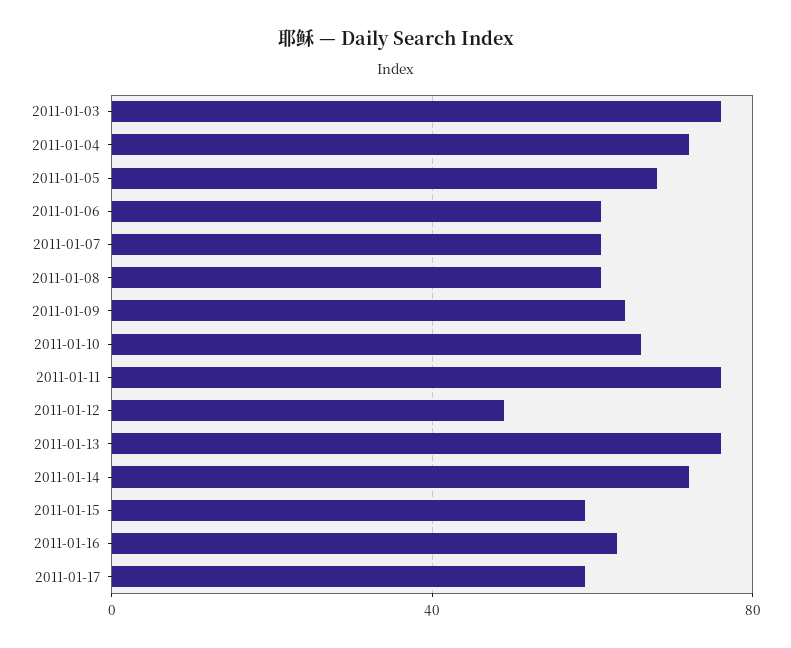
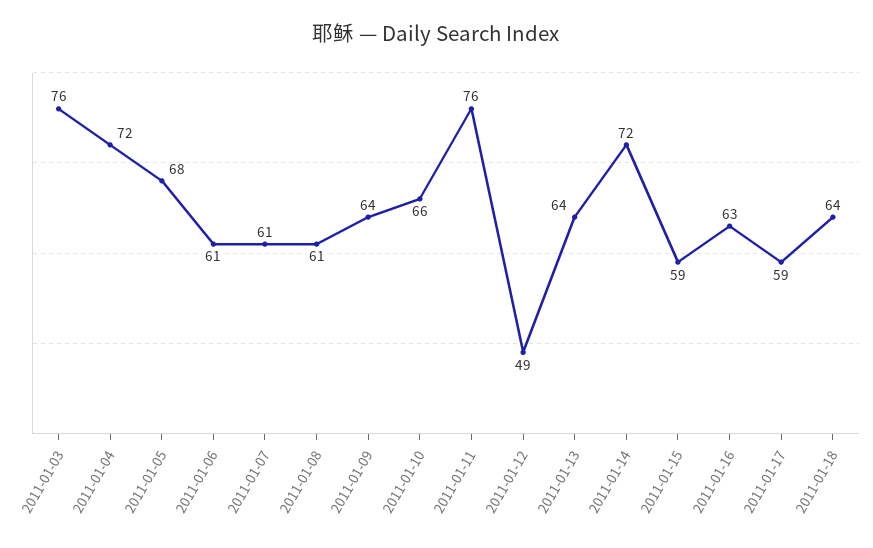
2011-01-13: 75 -> 64
2011-01-18: none -> 64

